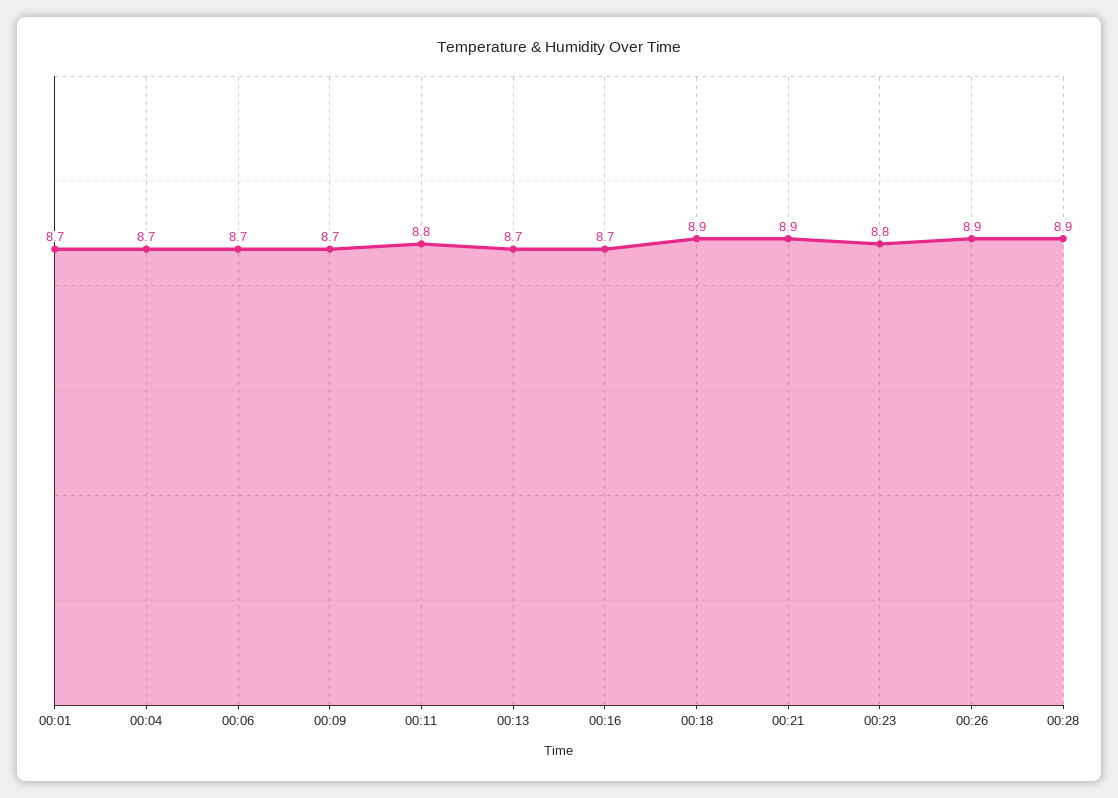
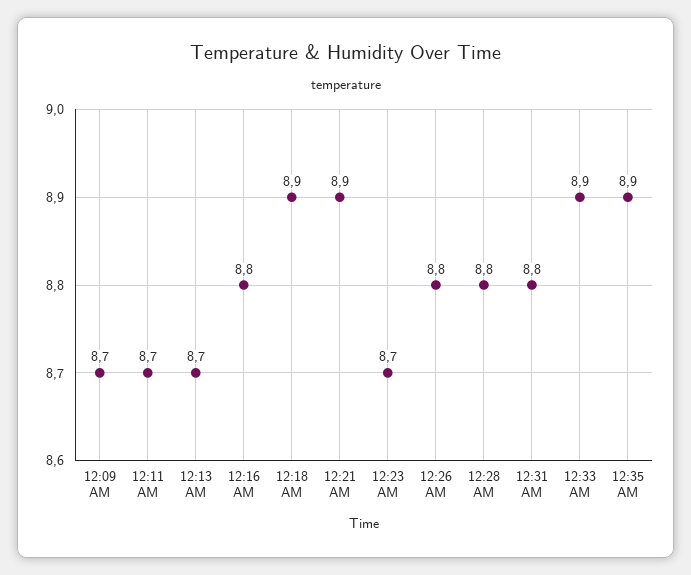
00:01: 8.7 -> none
00:04: 8.7 -> none
00:06: 8.7 -> none
00:11: 8.8 -> 8.7
00:16: 8.7 -> 8.8
00:23: 8.8 -> 8.7
00:26: 8.9 -> 8.8
00:28: 8.9 -> 8.8
12:31 AM: none -> 8.8
12:33 AM: none -> 8.9
12:35 AM: none -> 8.9

